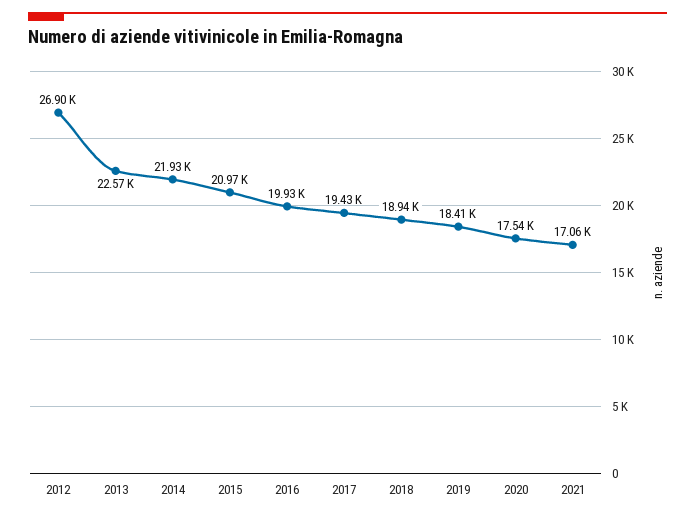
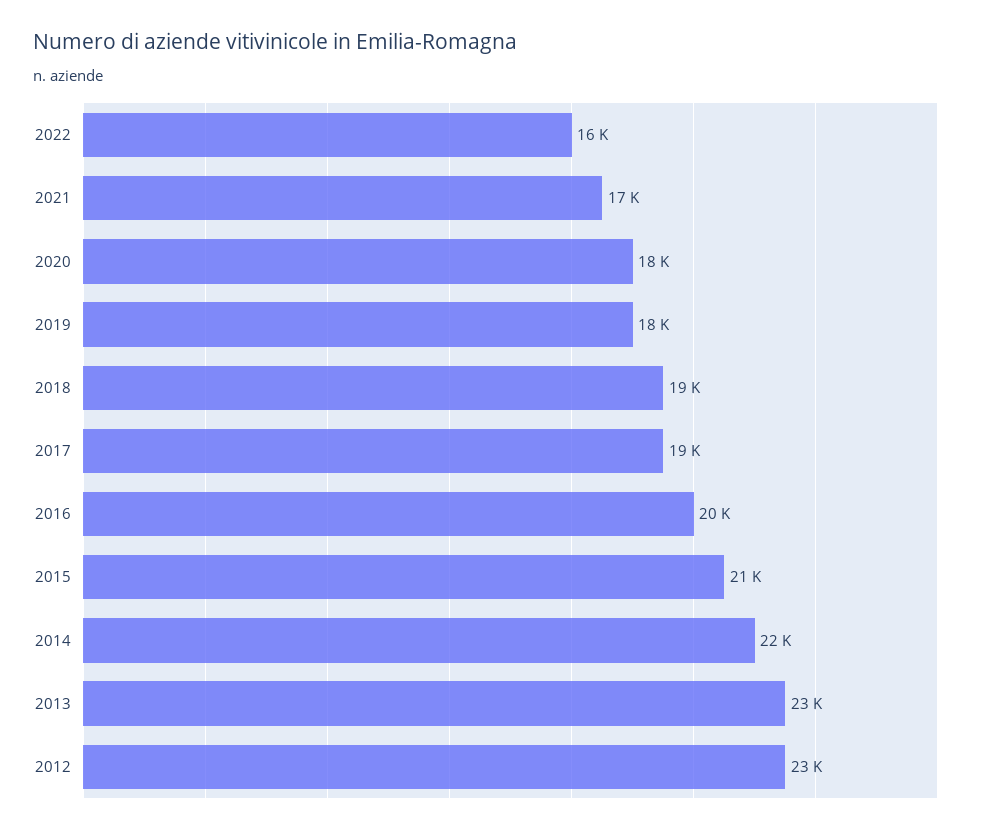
2012: 26900 -> 23000
2022: none -> 16000

